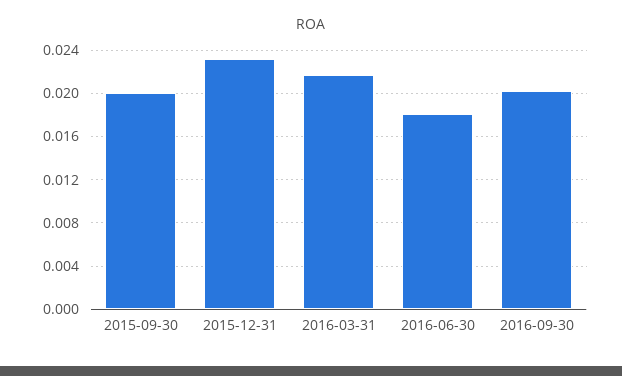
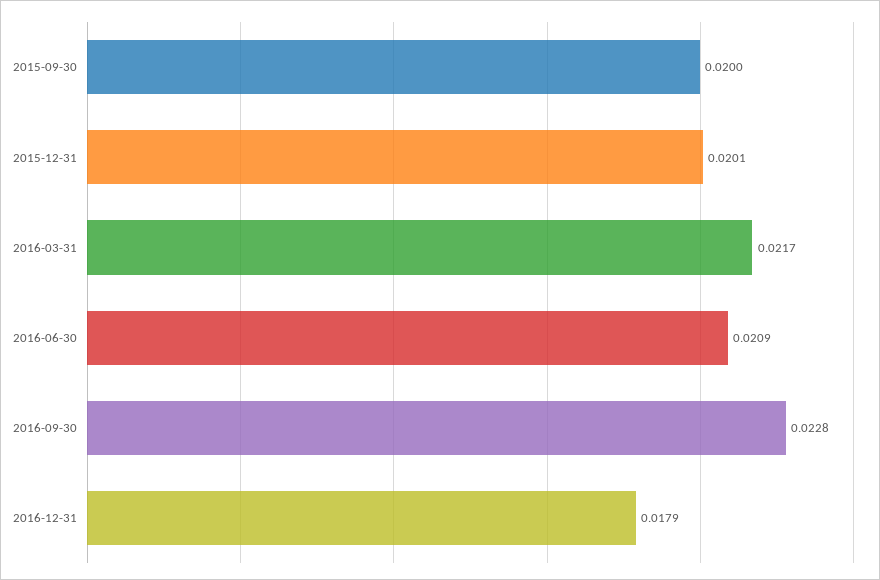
2015-12-31: 0.023 -> 0.0201
2016-06-30: 0.018 -> 0.0209
2016-09-30: 0.02 -> 0.0228
2016-12-31: none -> 0.0179

